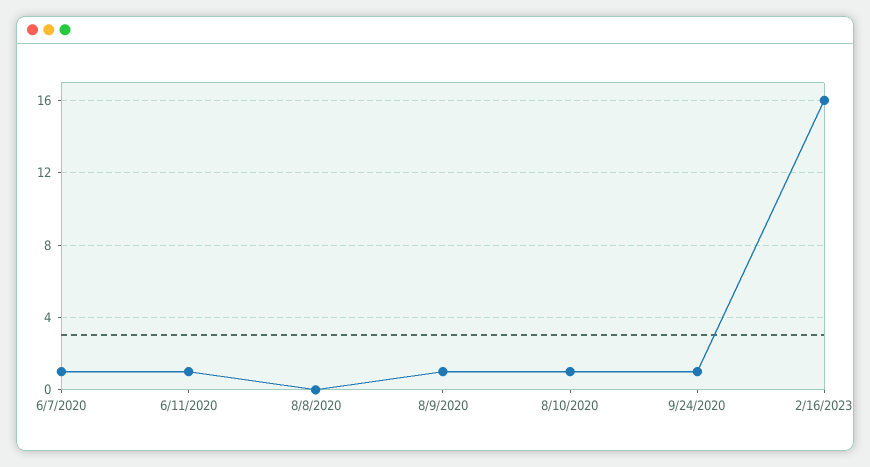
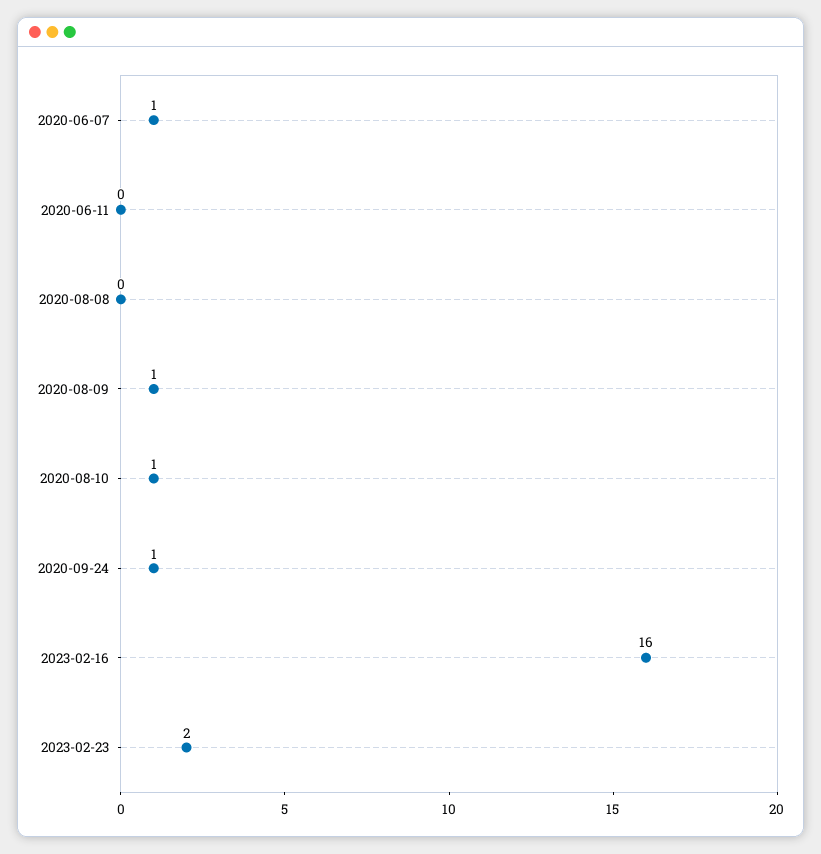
6/11/2020: 1 -> 0
2023-02-23: none -> 2

